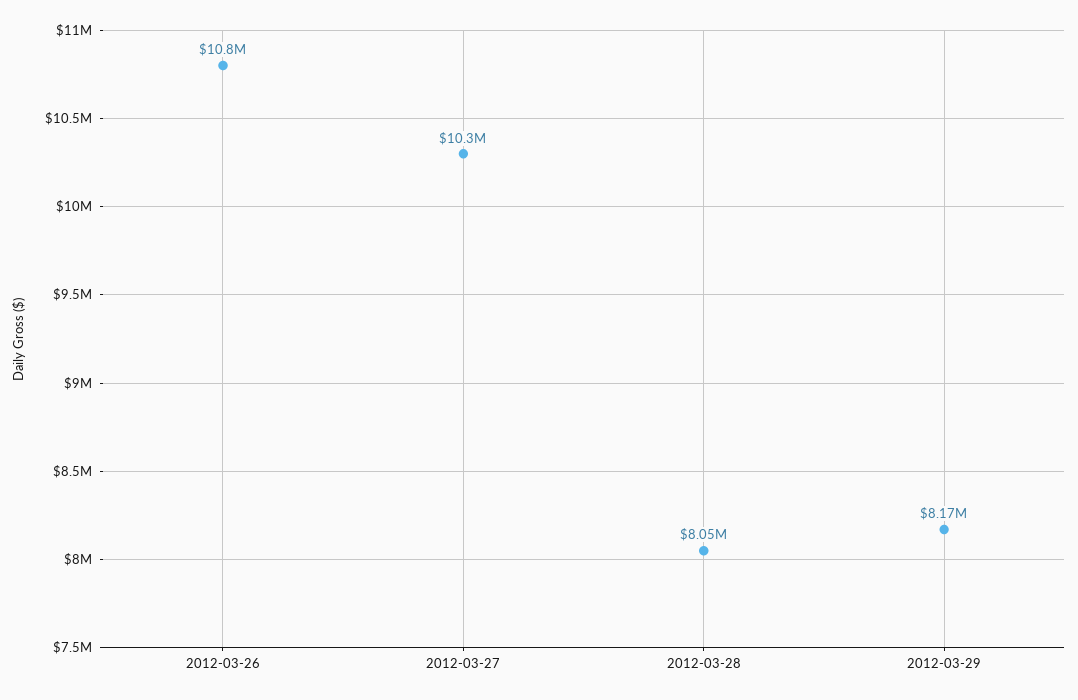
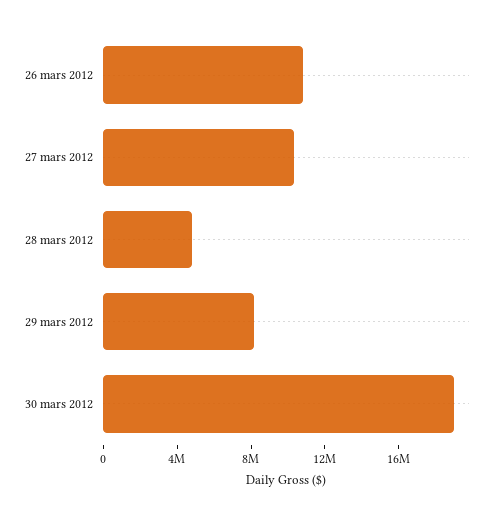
2012-03-28: 8050000 -> 5000000
30 mars 2012: none -> 19000000

